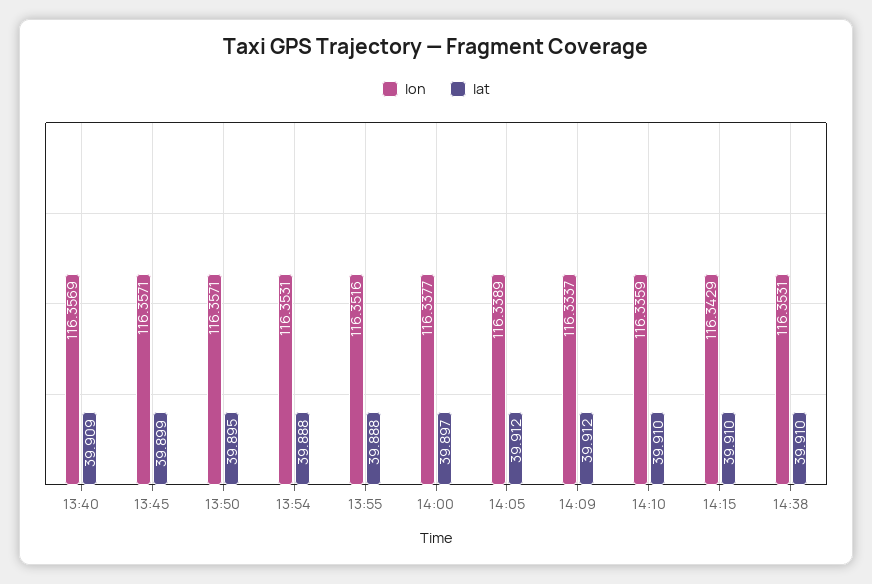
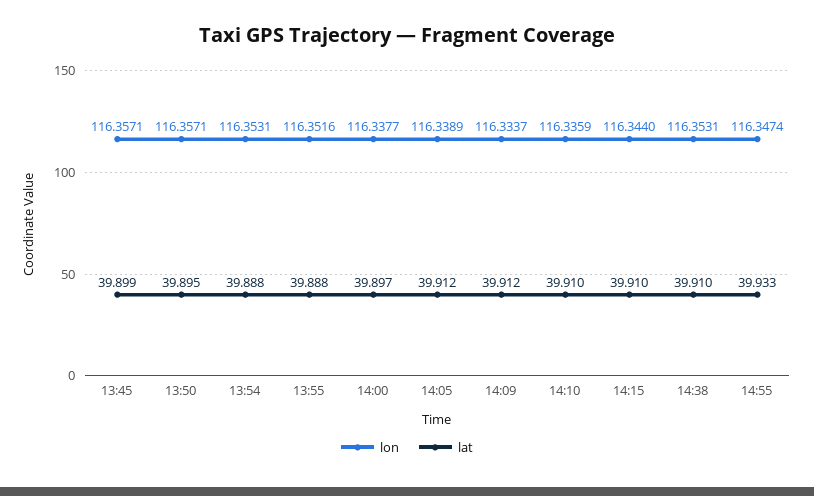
lon, 13:40: 116.3569 -> none
lat, 13:40: 39.909 -> none
lon, 14:15: 116.3429 -> 116.344
lon, 14:55: none -> 116.3474
lat, 14:55: none -> 39.933

